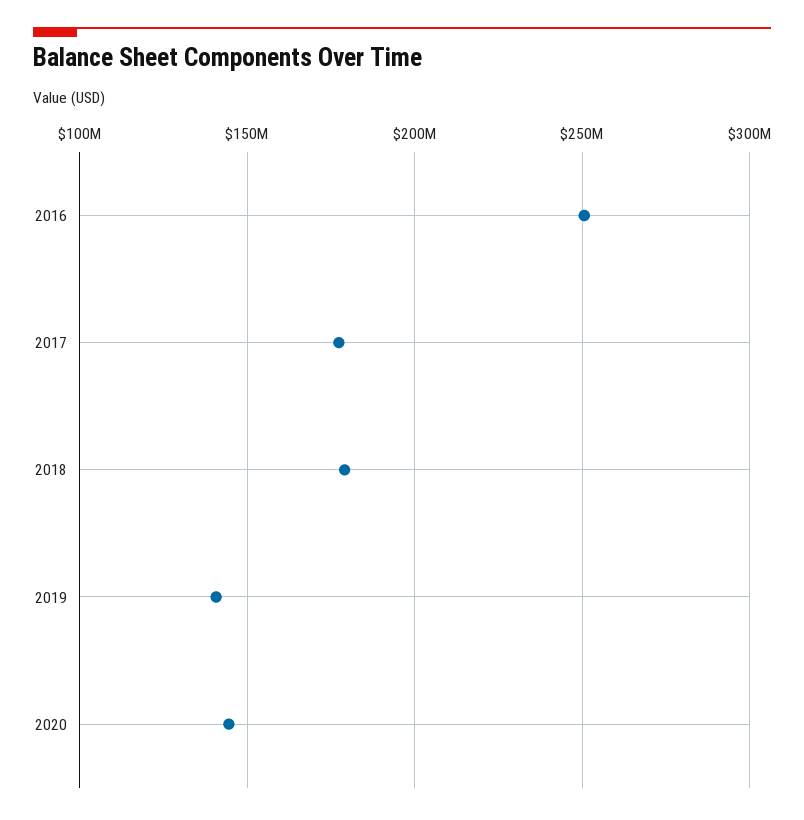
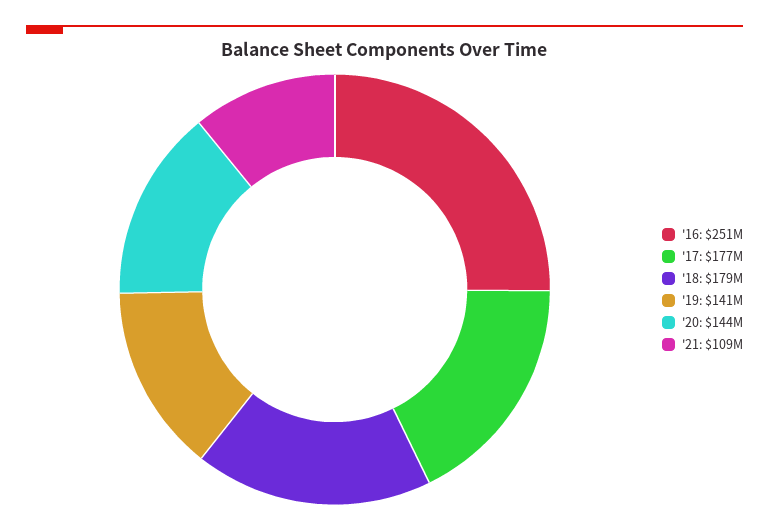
'21: none -> 109000000

